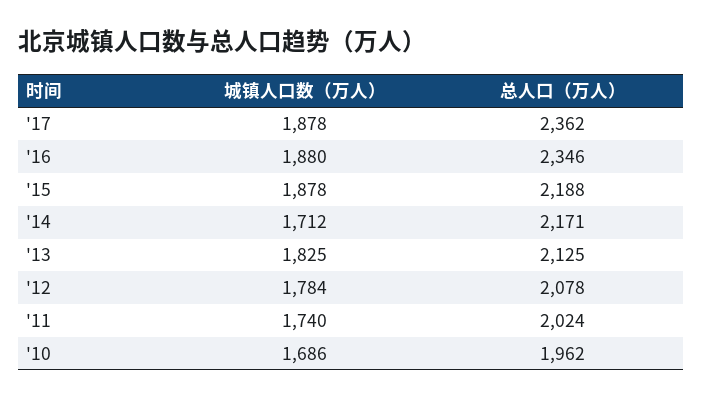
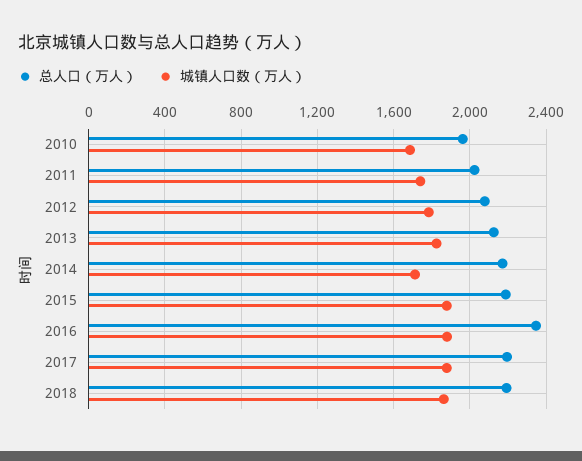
总人口（万人）, '17: 2362 -> 2200
总人口（万人）, 2018: none -> 2200
城镇人口数（万人）, 2018: none -> 1850

